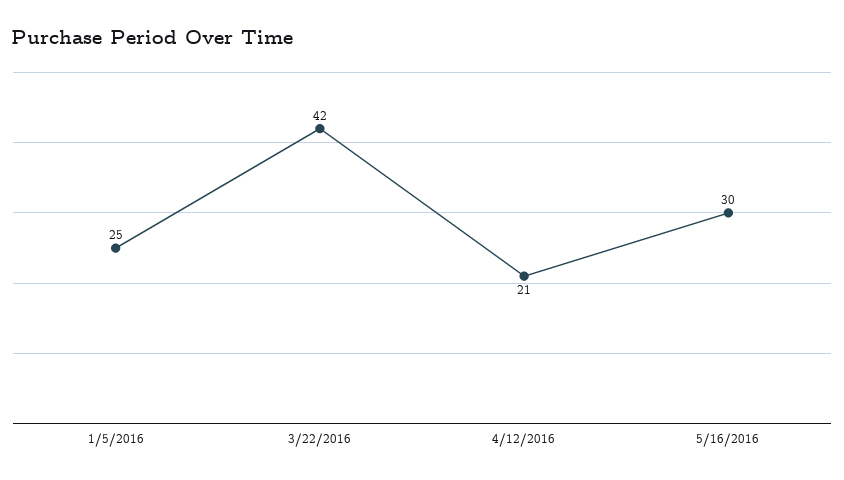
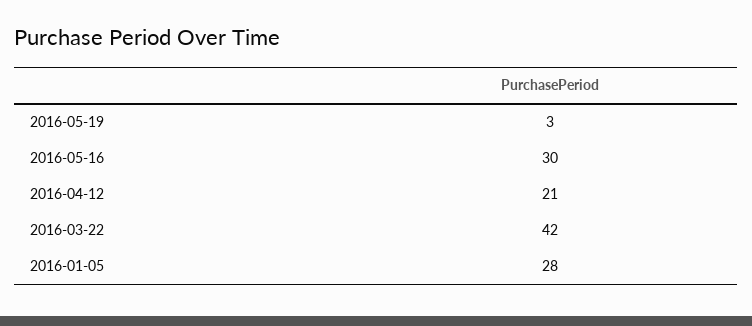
1/5/2016: 25 -> 28
2016-05-19: none -> 3

